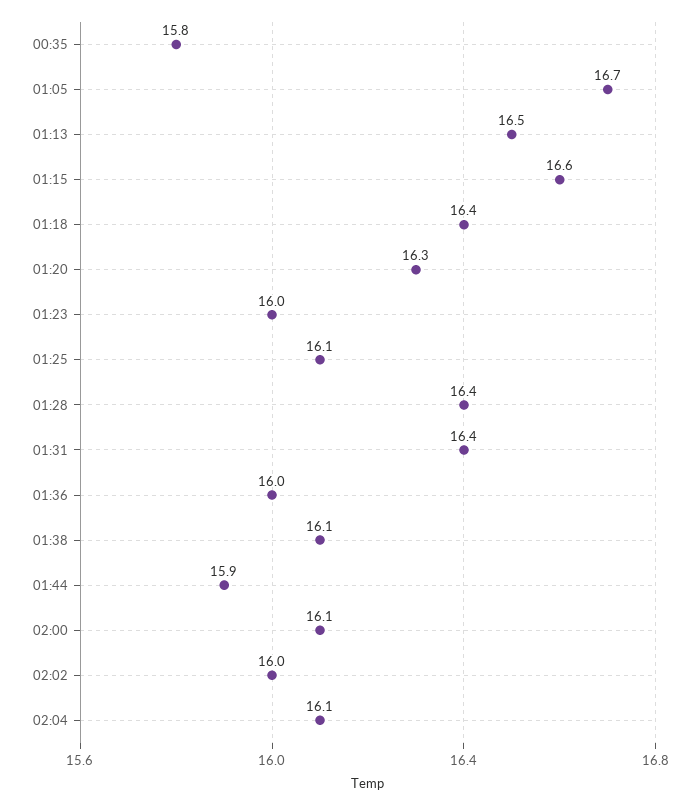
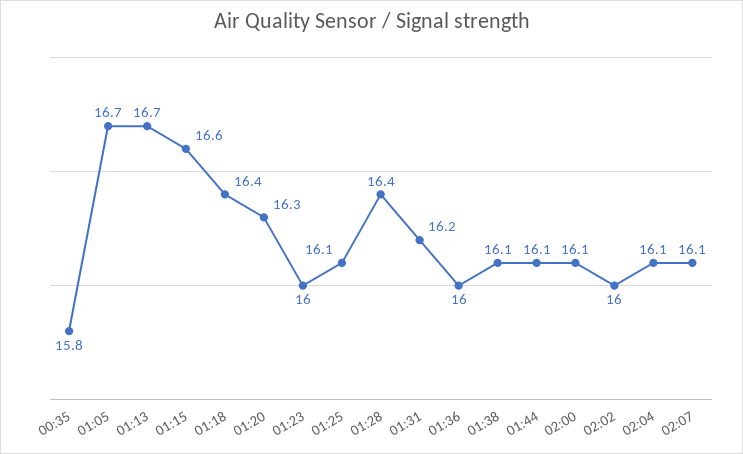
01:13: 16.5 -> 16.7
01:31: 16.4 -> 16.2
01:44: 15.9 -> 16.1
02:07: none -> 16.1

